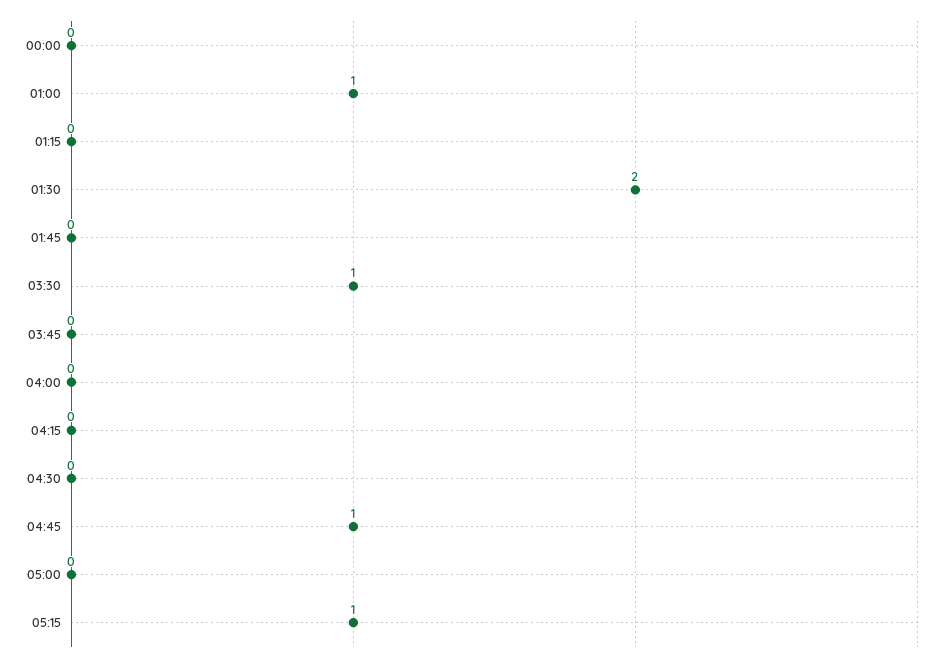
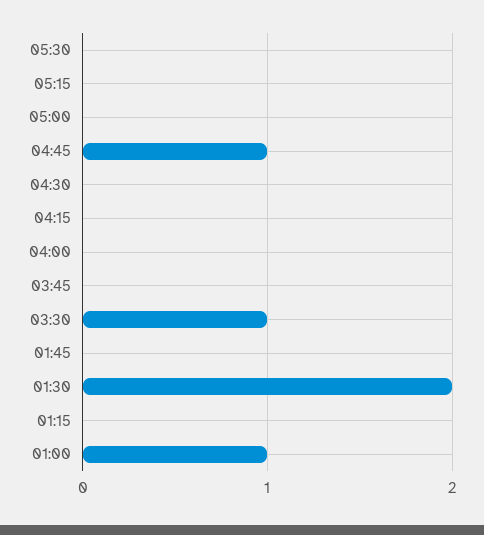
00:00: 0 -> none
05:15: 1 -> 0
05:30: none -> 0

